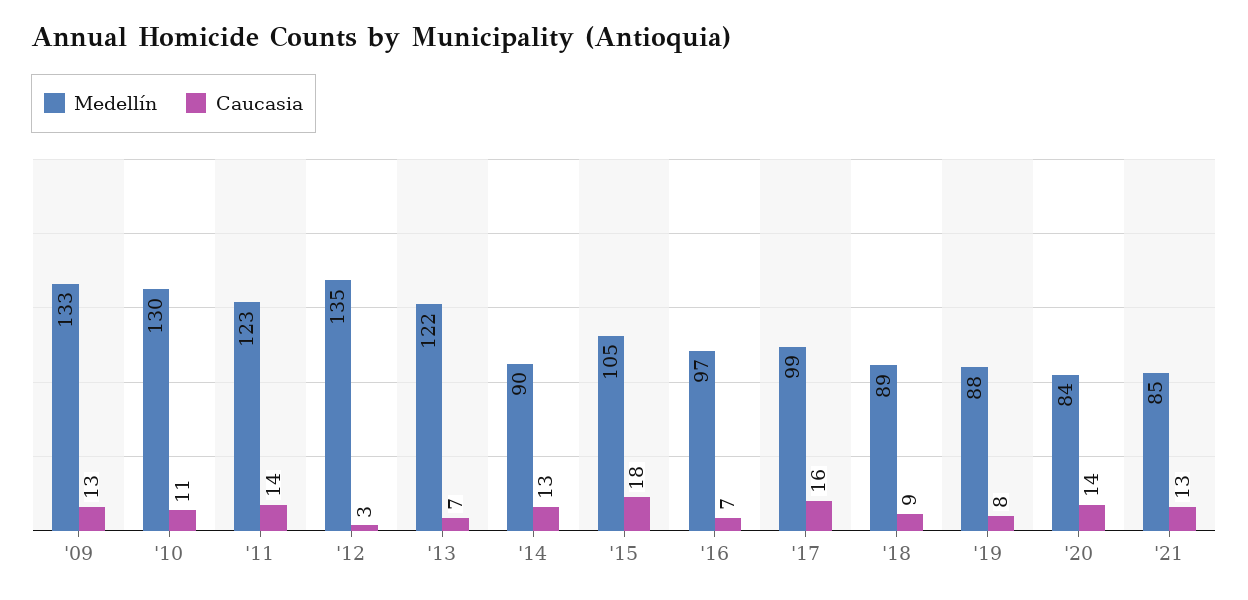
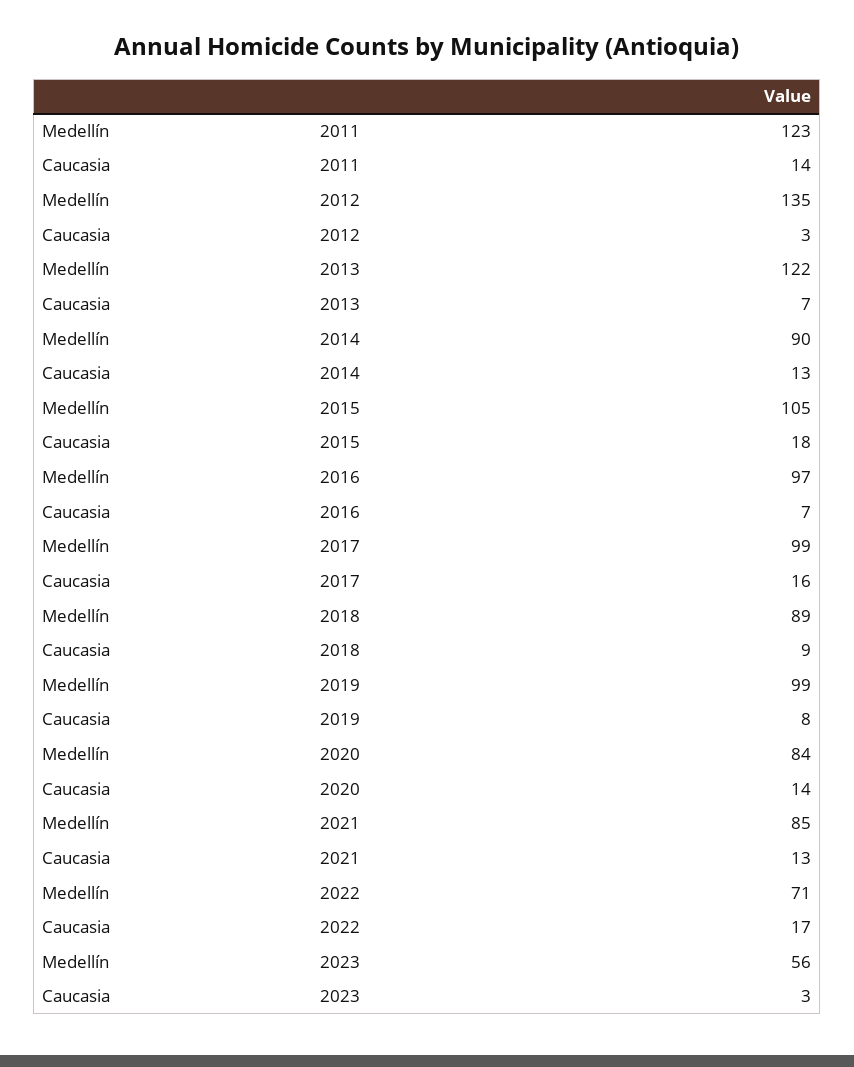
Medellín, '09: 133 -> none
Caucasia, '09: 13 -> none
Medellín, '10: 130 -> none
Caucasia, '10: 11 -> none
Medellín, '19: 88 -> 99
Medellín, 2022: none -> 71
Caucasia, 2022: none -> 17
Medellín, 2023: none -> 56
Caucasia, 2023: none -> 3

